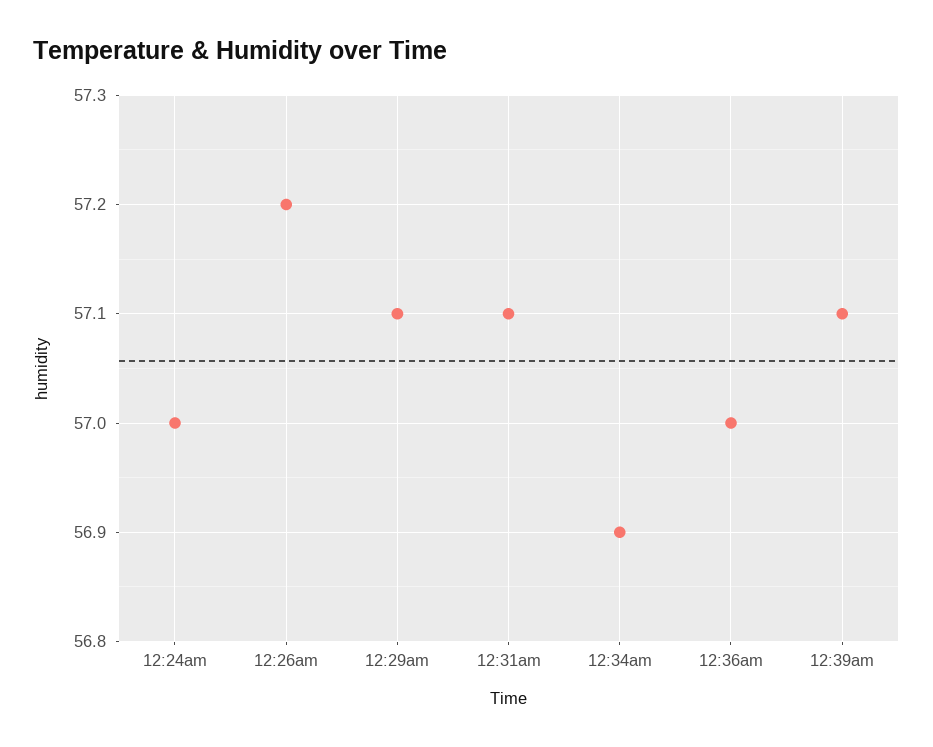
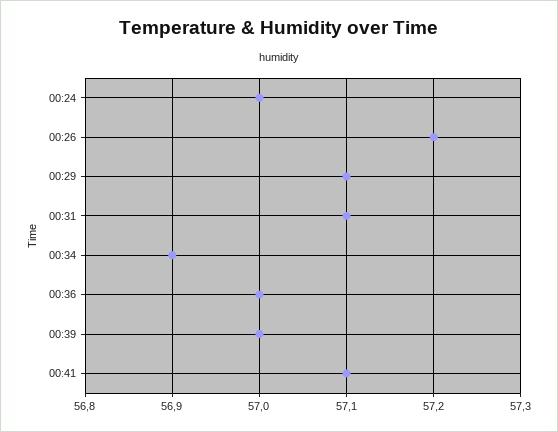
12:39am: 57.1 -> 57
00:41: none -> 57.1

